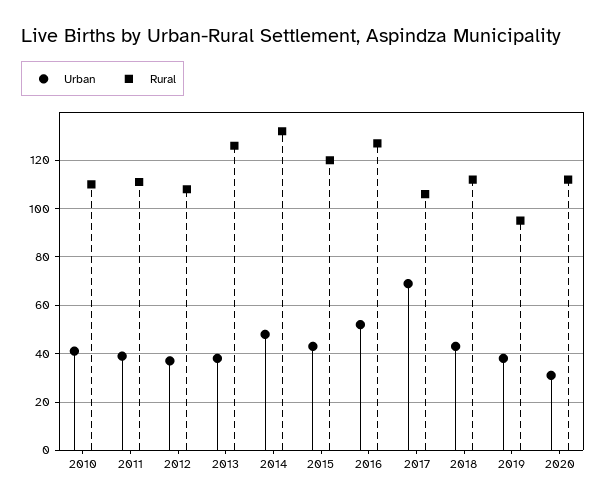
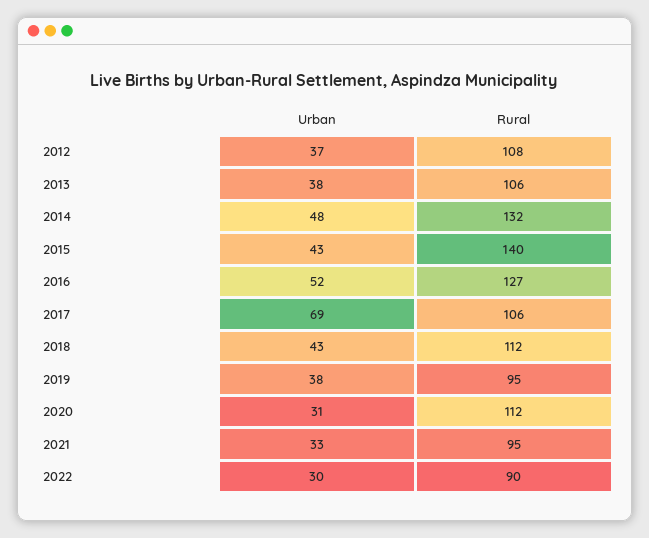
Urban, 2010: 40 -> none
Rural, 2010: 110 -> none
Urban, 2011: 40 -> none
Rural, 2011: 110 -> none
Rural, 2013: 125 -> 106
Rural, 2015: 120 -> 140
Urban, 2021: none -> 33
Rural, 2021: none -> 95
Urban, 2022: none -> 30
Rural, 2022: none -> 90

